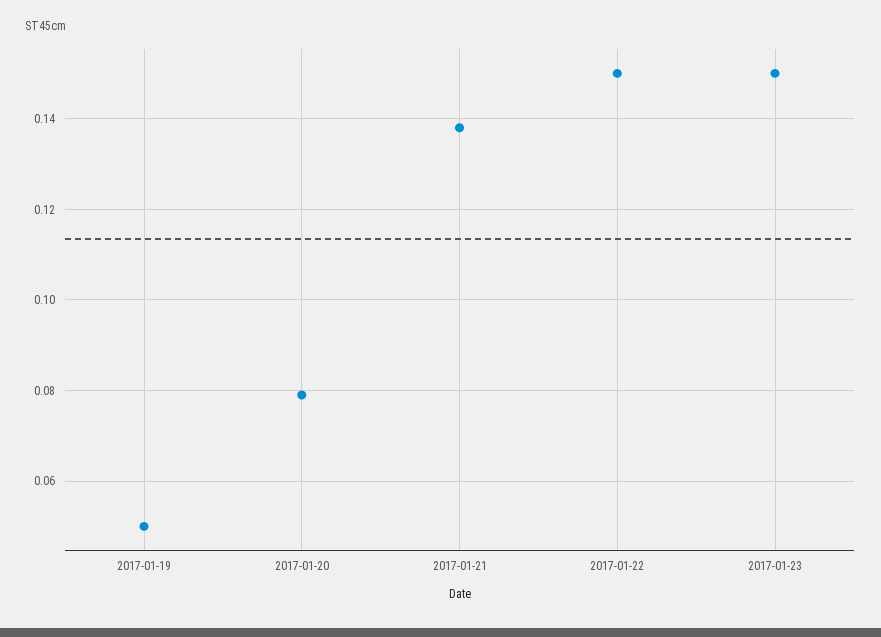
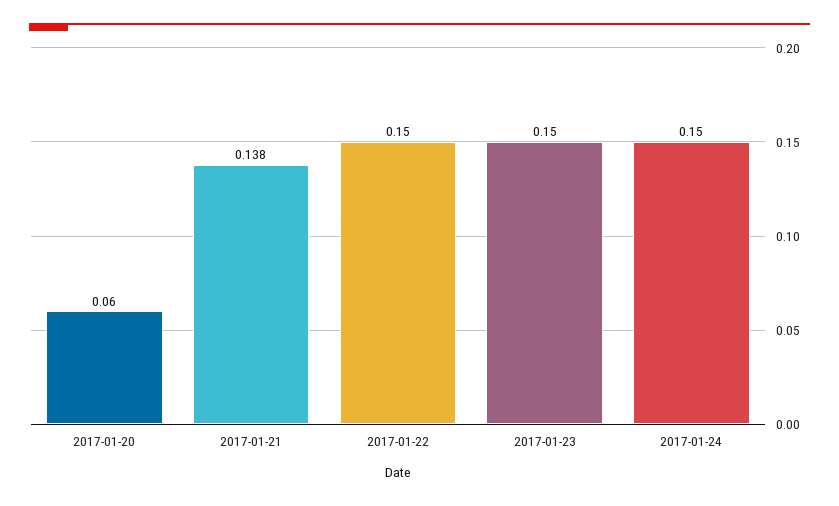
2017-01-19: 0.05 -> none
2017-01-20: 0.08 -> 0.06
2017-01-24: none -> 0.15

